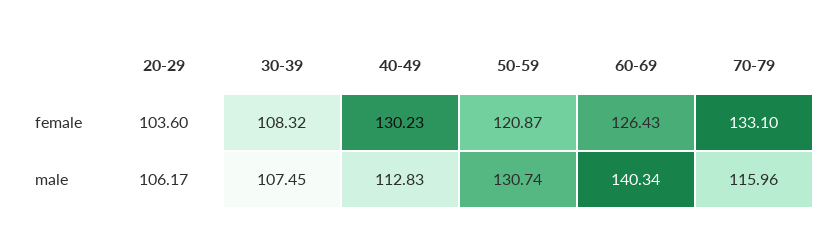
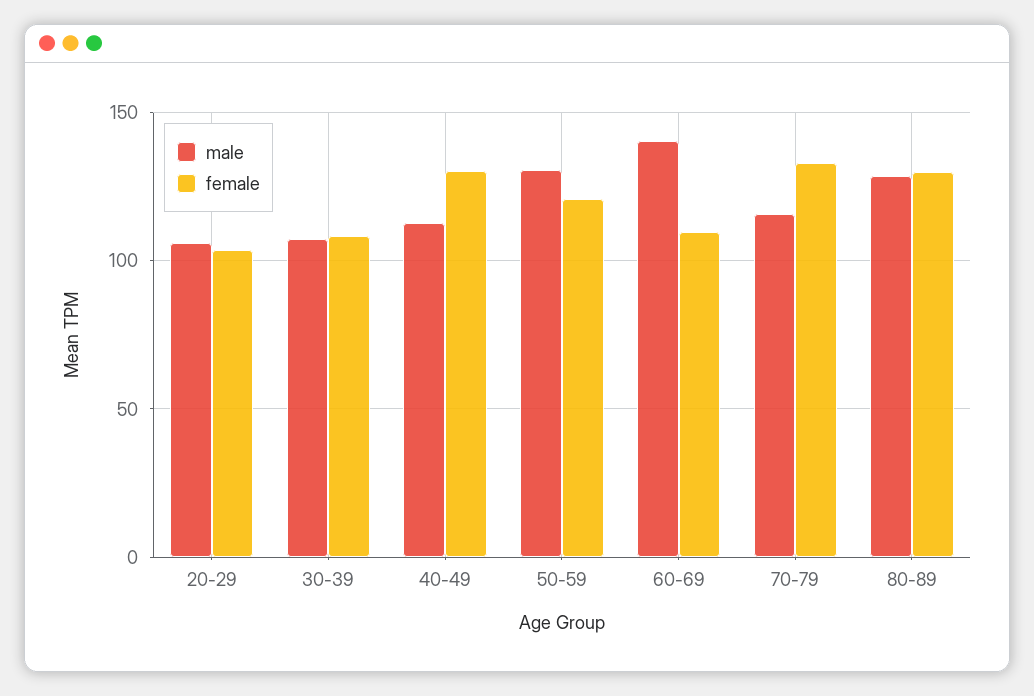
female, 60-69: 126.43 -> 110
male, 80-89: none -> 130
female, 80-89: none -> 130

